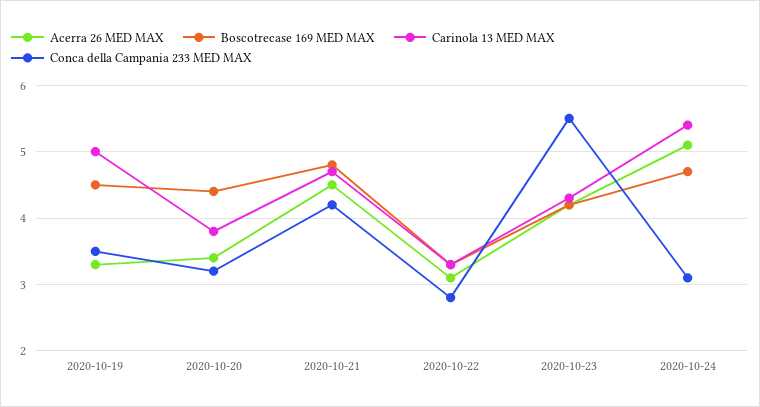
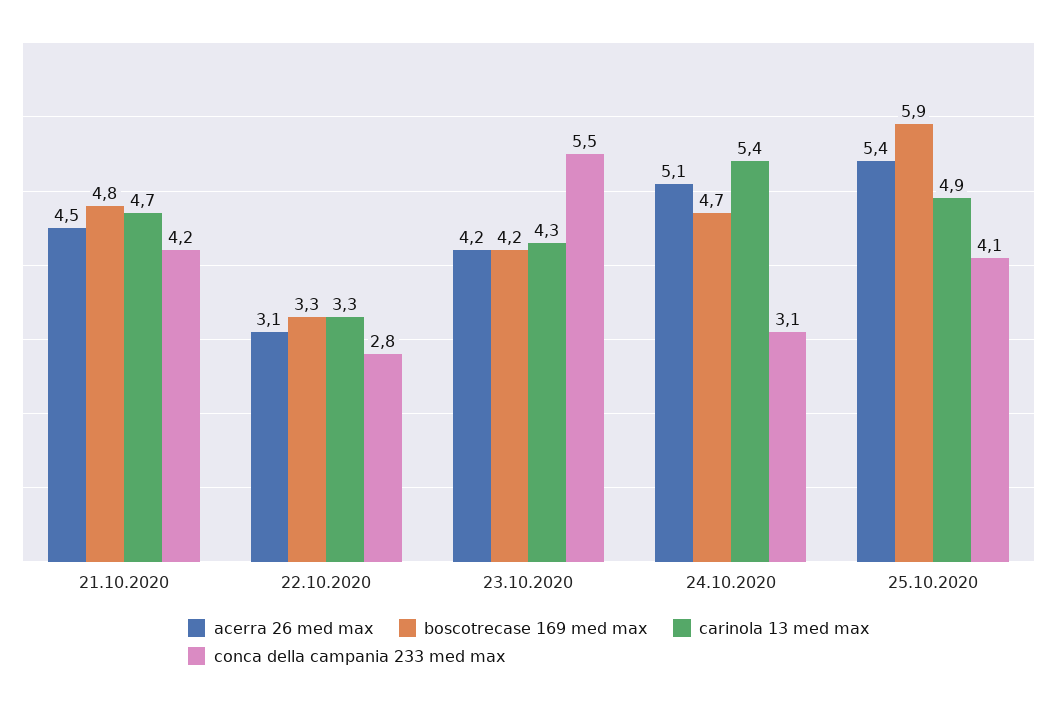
Acerra 26 MED MAX, 2020-10-19: 3.3 -> none
Boscotrecase 169 MED MAX, 2020-10-19: 4.5 -> none
Carinola 13 MED MAX, 2020-10-19: 5 -> none
Conca della Campania 233 MED MAX, 2020-10-19: 3.5 -> none
Acerra 26 MED MAX, 2020-10-20: 3.4 -> none
Boscotrecase 169 MED MAX, 2020-10-20: 4.4 -> none
Carinola 13 MED MAX, 2020-10-20: 3.8 -> none
Conca della Campania 233 MED MAX, 2020-10-20: 3.2 -> none
Acerra 26 MED MAX, 25.10.2020: none -> 5.4
Boscotrecase 169 MED MAX, 25.10.2020: none -> 5.9
Carinola 13 MED MAX, 25.10.2020: none -> 4.9
Conca della Campania 233 MED MAX, 25.10.2020: none -> 4.1

